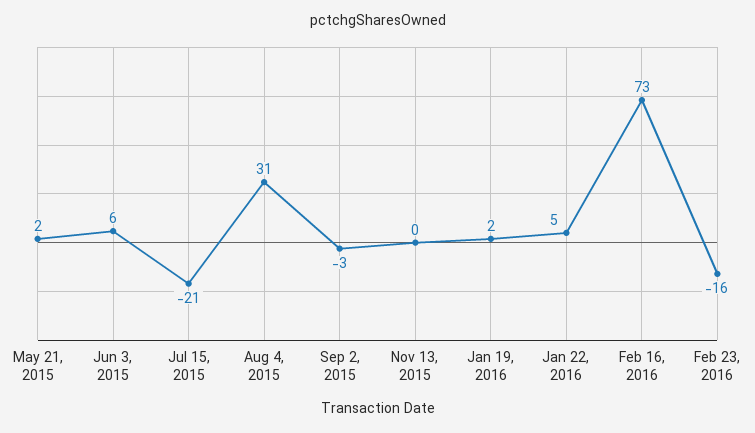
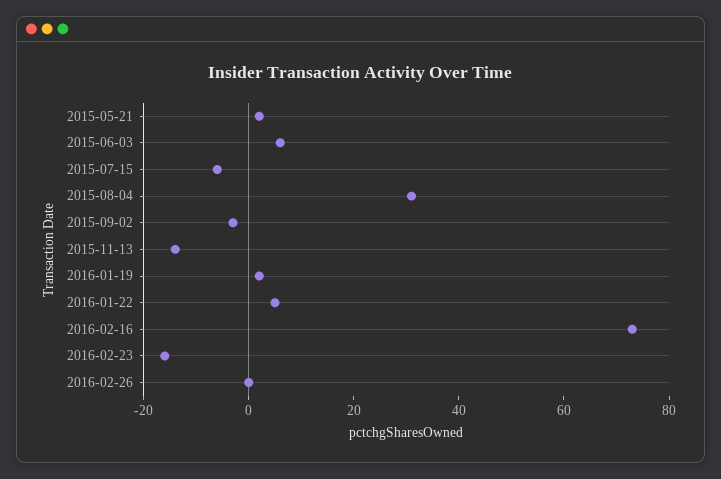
Jul 15, 2015: -21 -> -5
Nov 13, 2015: 0 -> -15
2016-02-26: none -> 0

